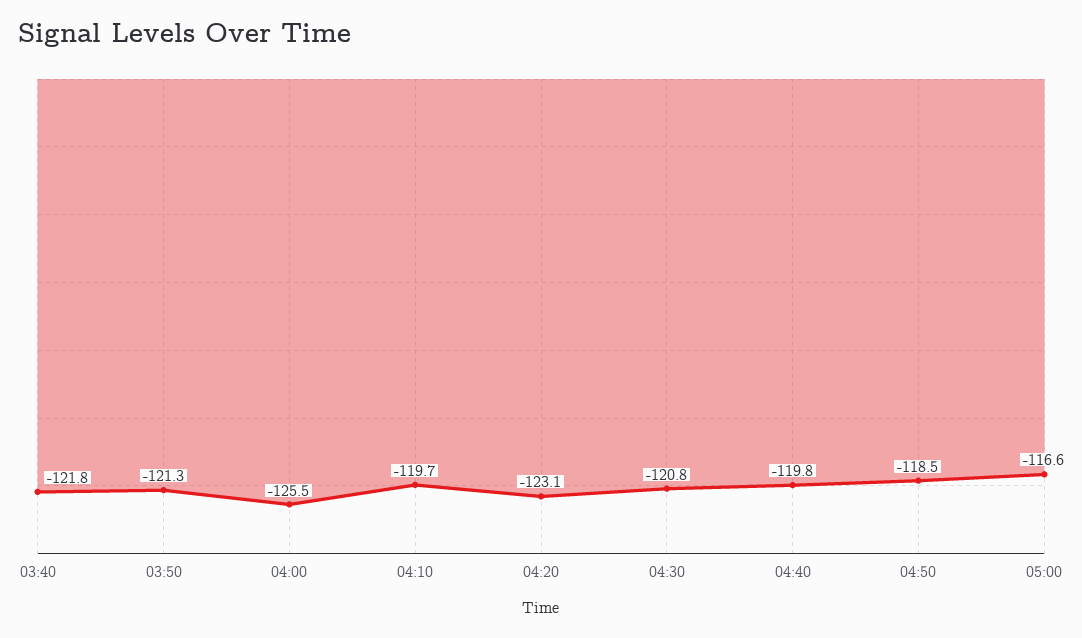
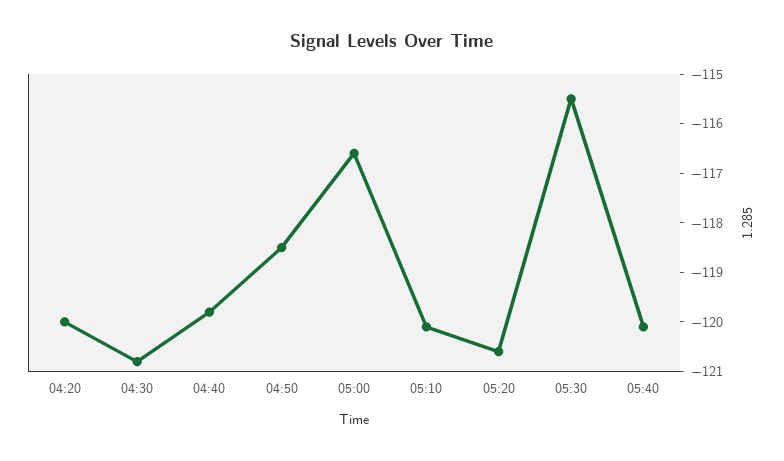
03:40: -121.8 -> none
03:50: -121.3 -> none
04:00: -125.5 -> none
04:10: -119.7 -> none
04:20: -123.1 -> -120
05:10: none -> -120
05:20: none -> -120.5
05:30: none -> -115.5
05:40: none -> -120

